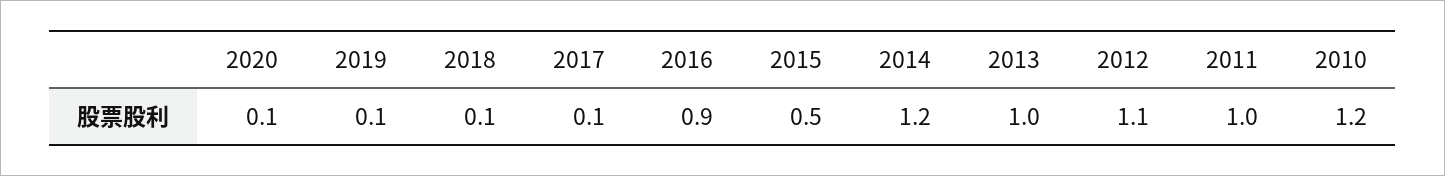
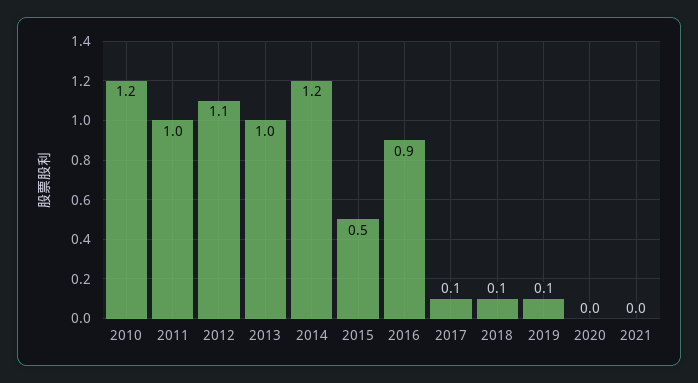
2020: 0.1 -> 0
2021: none -> 0

